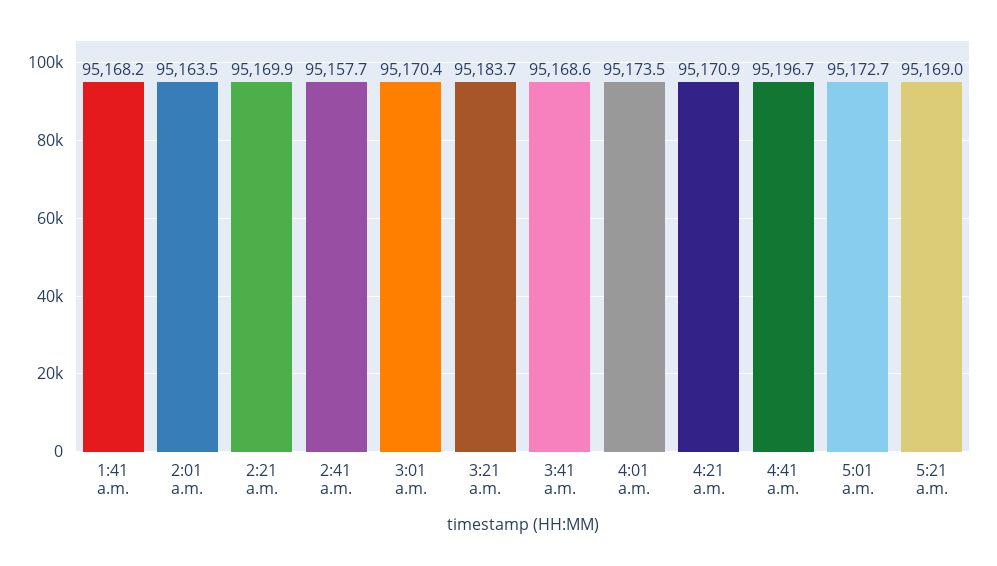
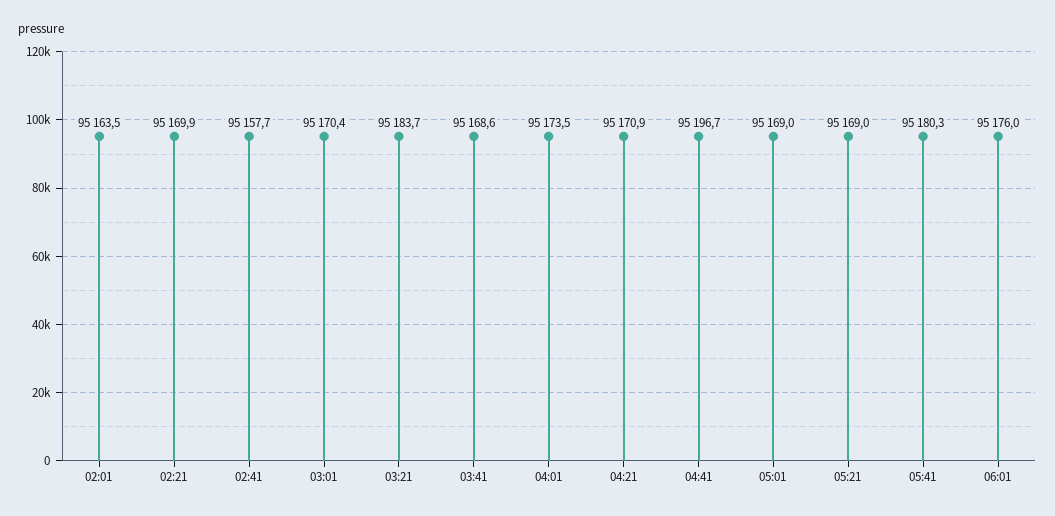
1:41 a.m.: 95168.2 -> none
5:01 a.m.: 95172.7 -> 95169
05:41: none -> 95180.3
06:01: none -> 95176

